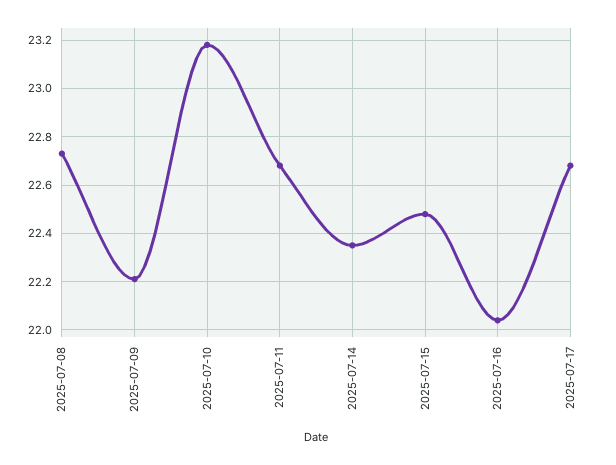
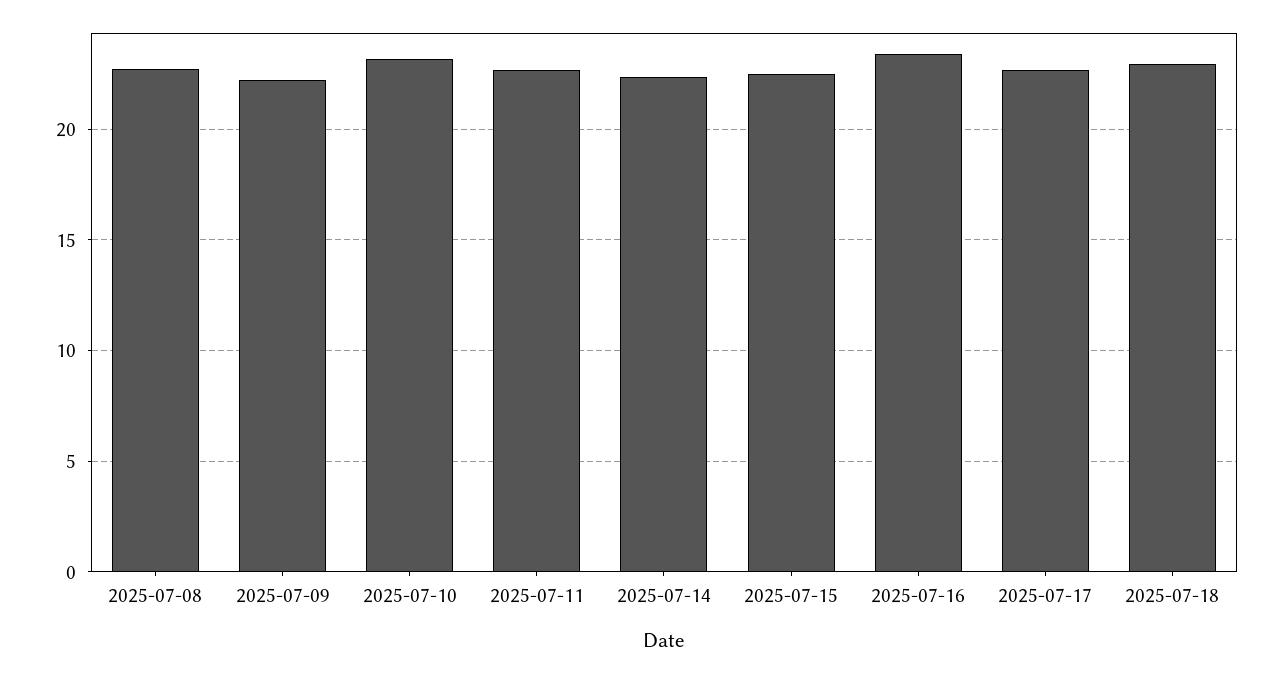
2025-07-16: 22.05 -> 23.5
2025-07-18: none -> 23

